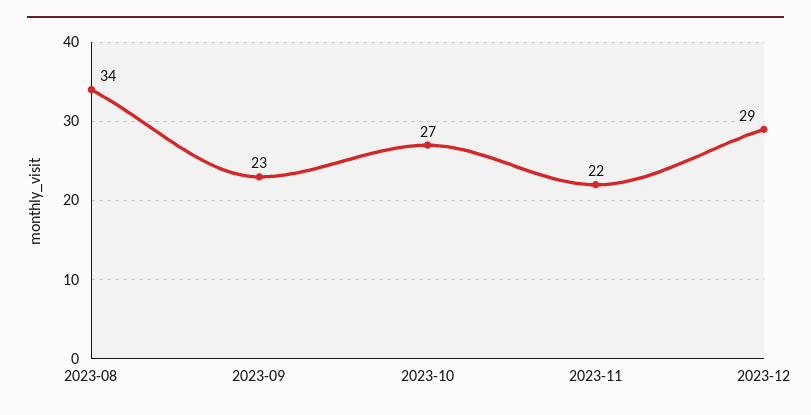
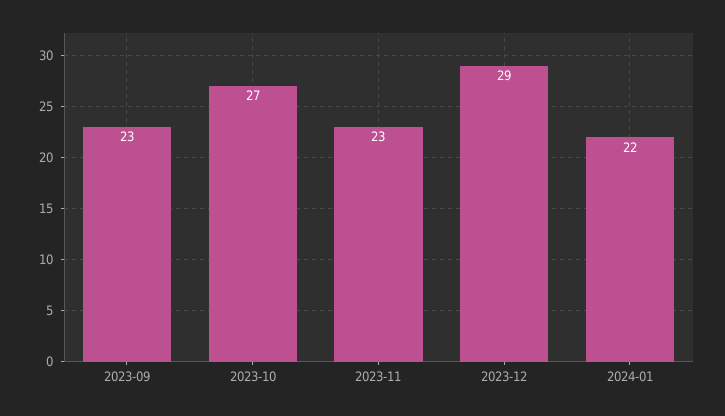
2023-08: 34 -> none
2023-11: 22 -> 23
2024-01: none -> 22

